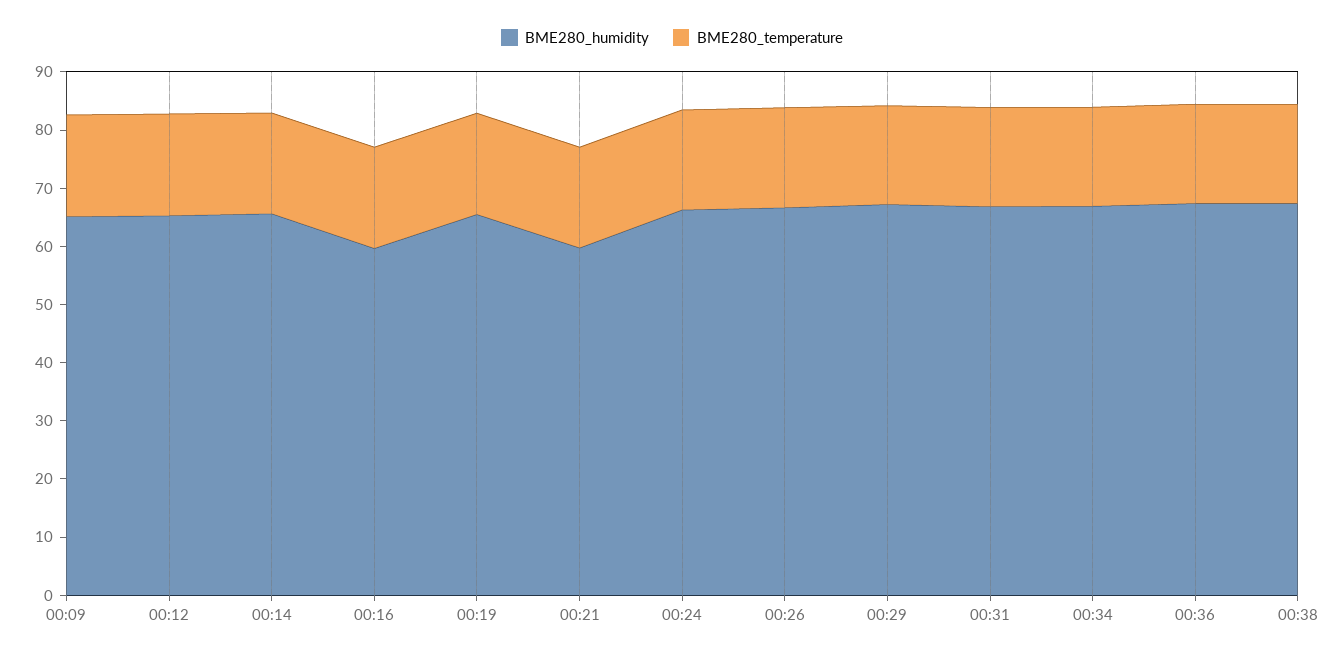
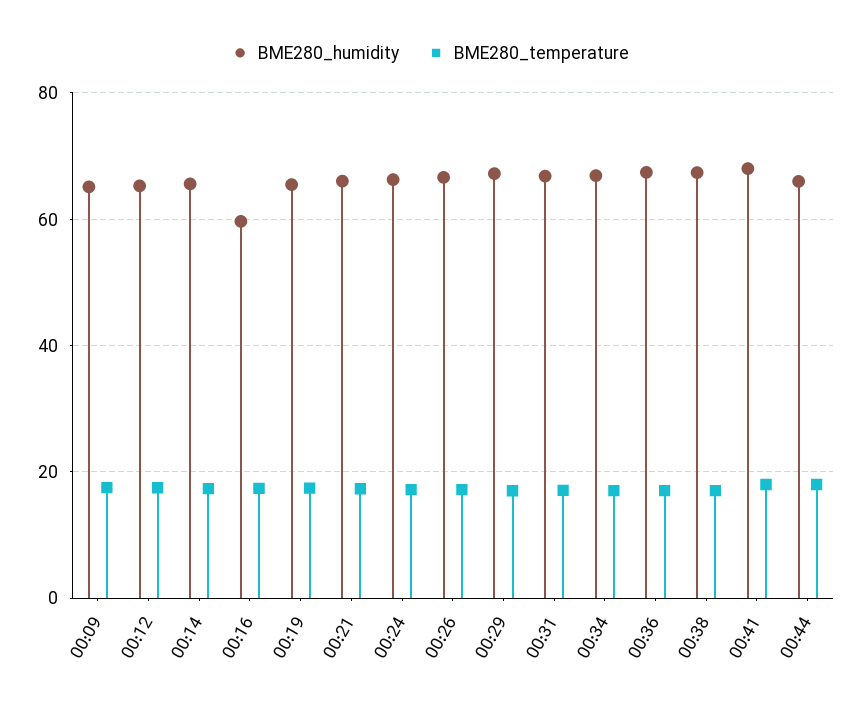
BME280_humidity, 00:21: 60 -> 66
BME280_humidity, 00:41: none -> 68
BME280_temperature, 00:41: none -> 18
BME280_humidity, 00:44: none -> 66
BME280_temperature, 00:44: none -> 18

